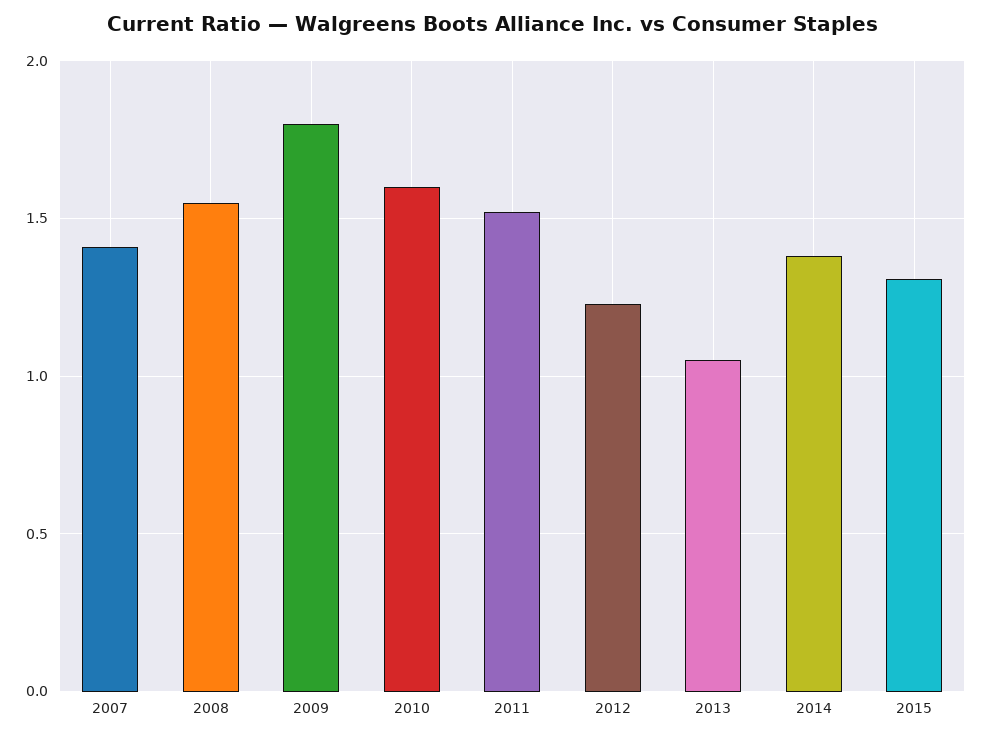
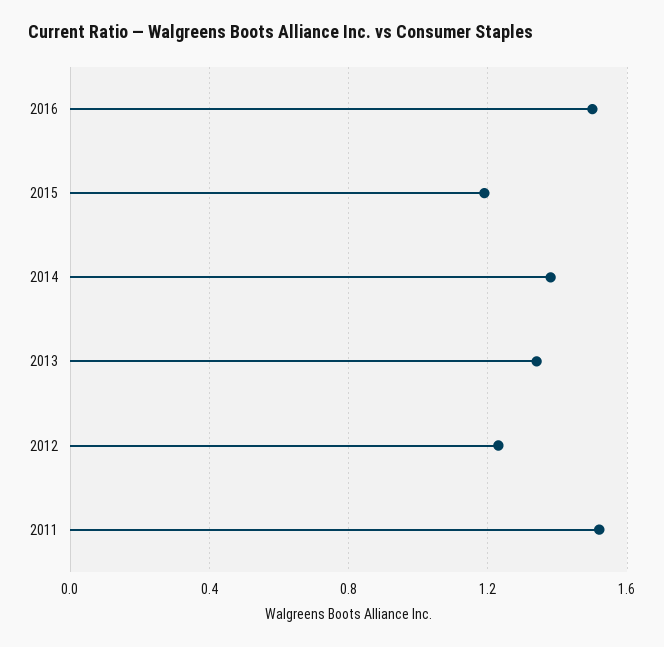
2007: 1.4 -> none
2008: 1.55 -> none
2009: 1.8 -> none
2010: 1.6 -> none
2013: 1.05 -> 1.35
2015: 1.3 -> 1.2
2016: none -> 1.5

